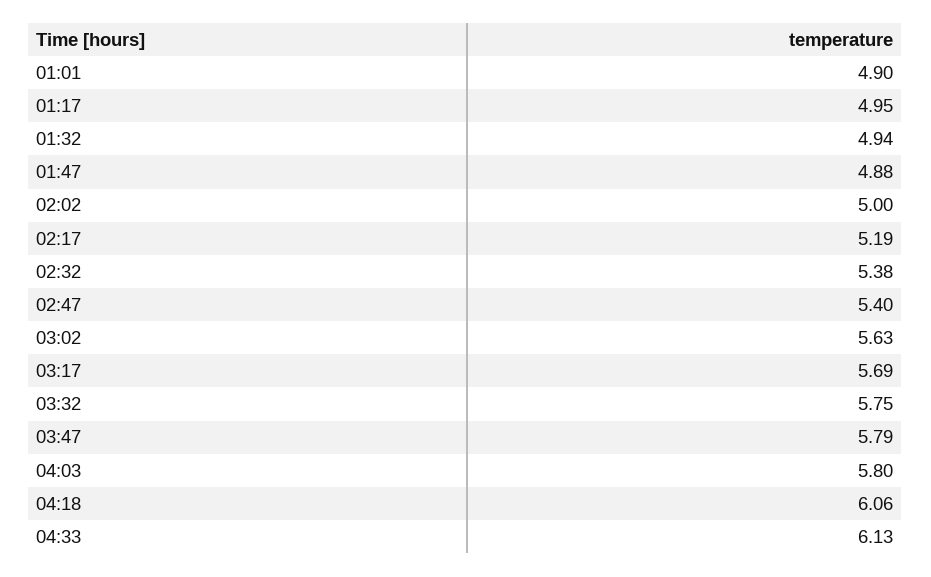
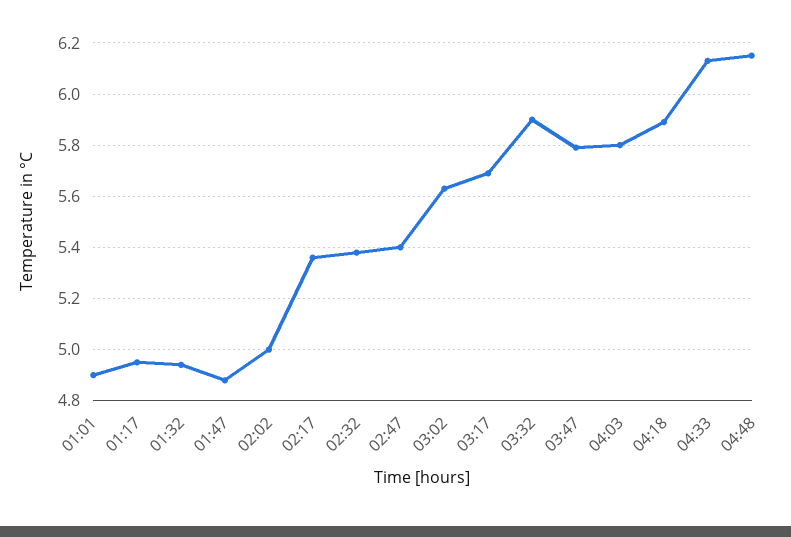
02:17: 5.19 -> 5.35
03:32: 5.75 -> 5.9
04:18: 6.06 -> 5.9
04:48: none -> 6.15

